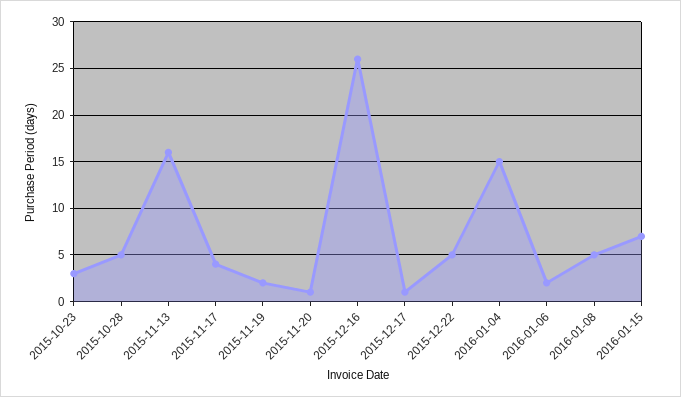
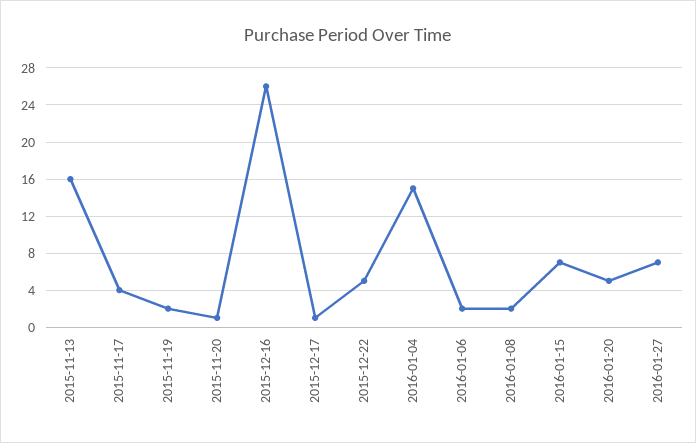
2015-10-23: 3 -> none
2015-10-28: 5 -> none
2016-01-08: 5 -> 2
2016-01-20: none -> 5
2016-01-27: none -> 7

